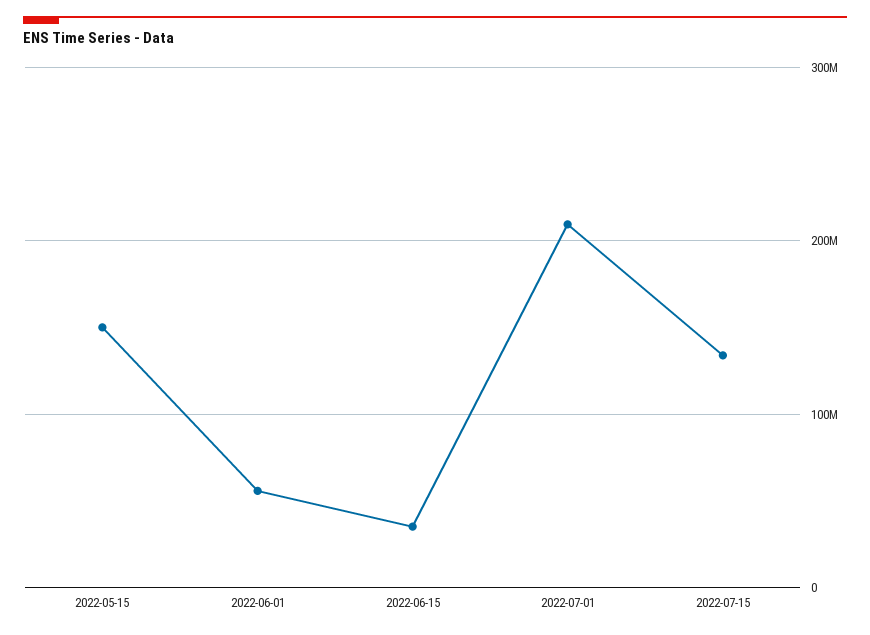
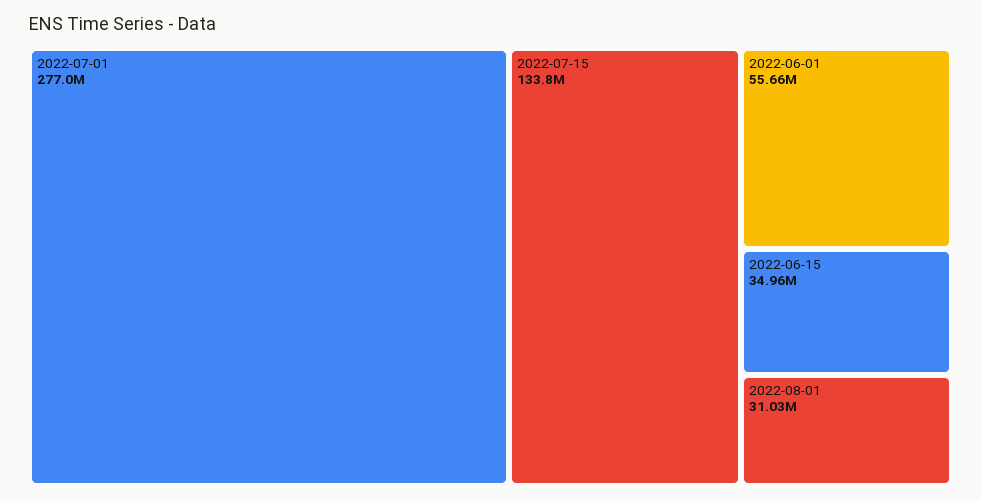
2022-05-15: 150000000 -> none
2022-07-01: 210000000 -> 277000000
2022-08-01: none -> 31030000

